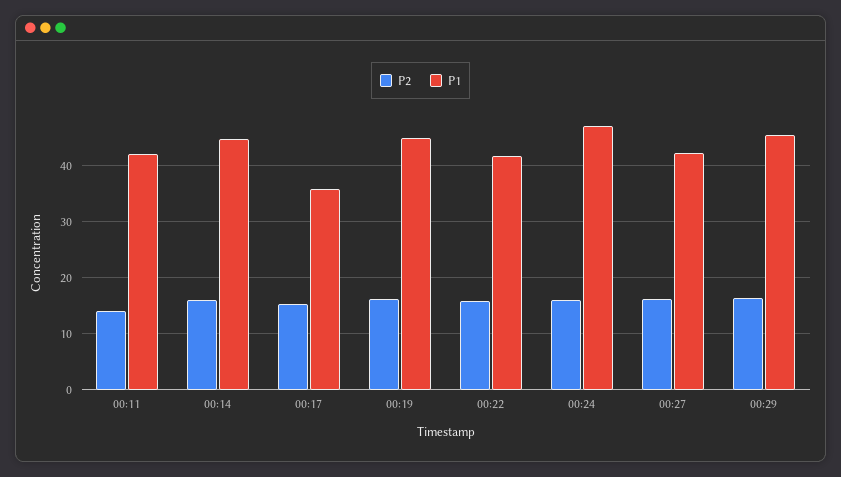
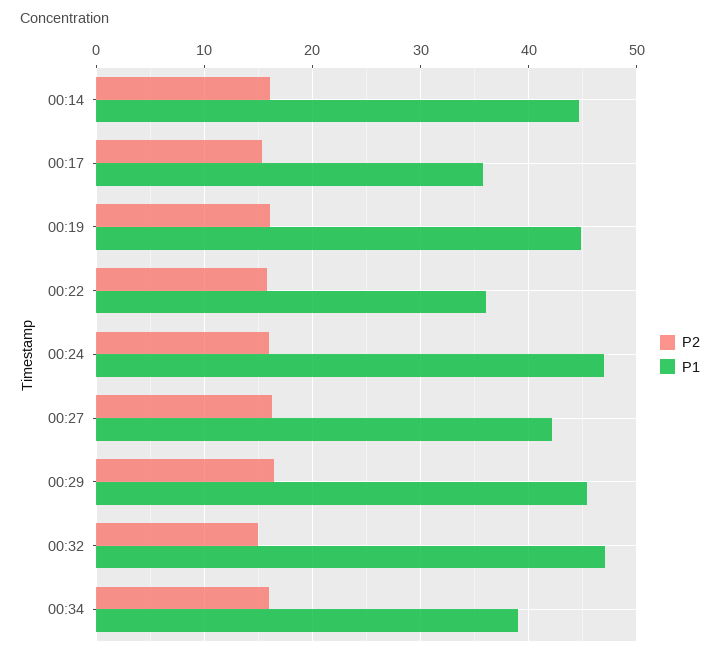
P2, 00:11: 14 -> none
P1, 00:11: 42 -> none
P1, 00:22: 42 -> 36
P2, 00:32: none -> 15
P1, 00:32: none -> 47
P2, 00:34: none -> 16
P1, 00:34: none -> 39

